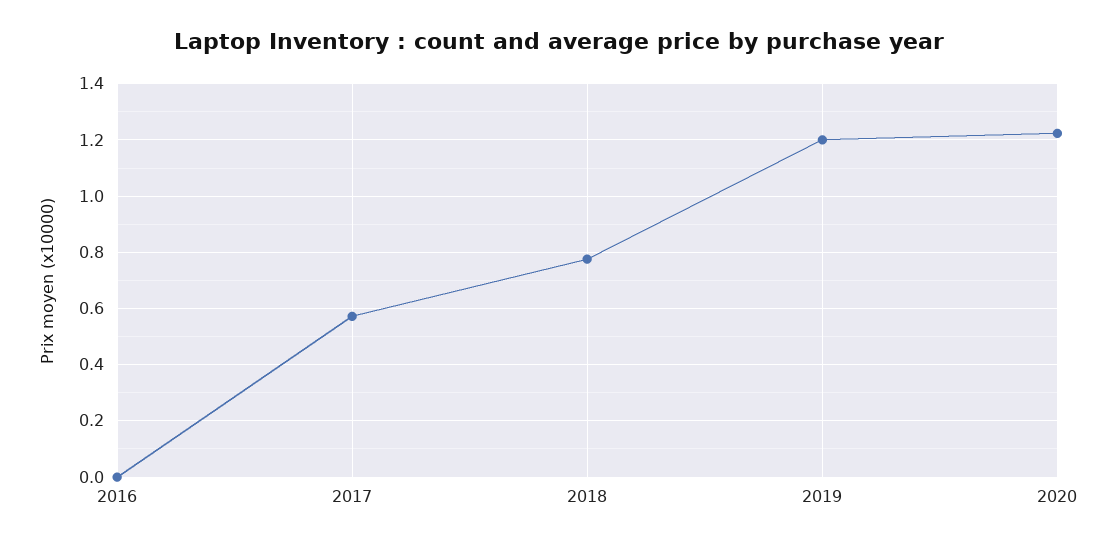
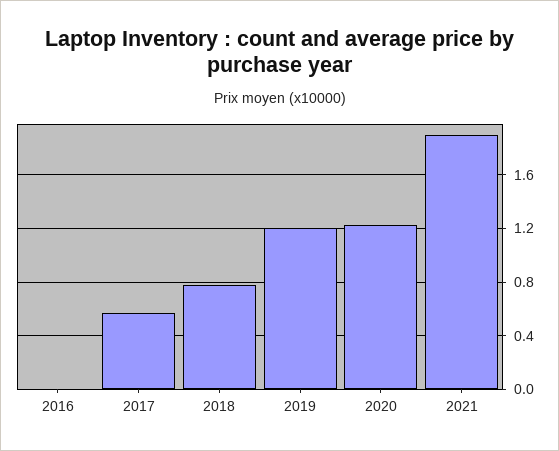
2021: none -> 1.9

